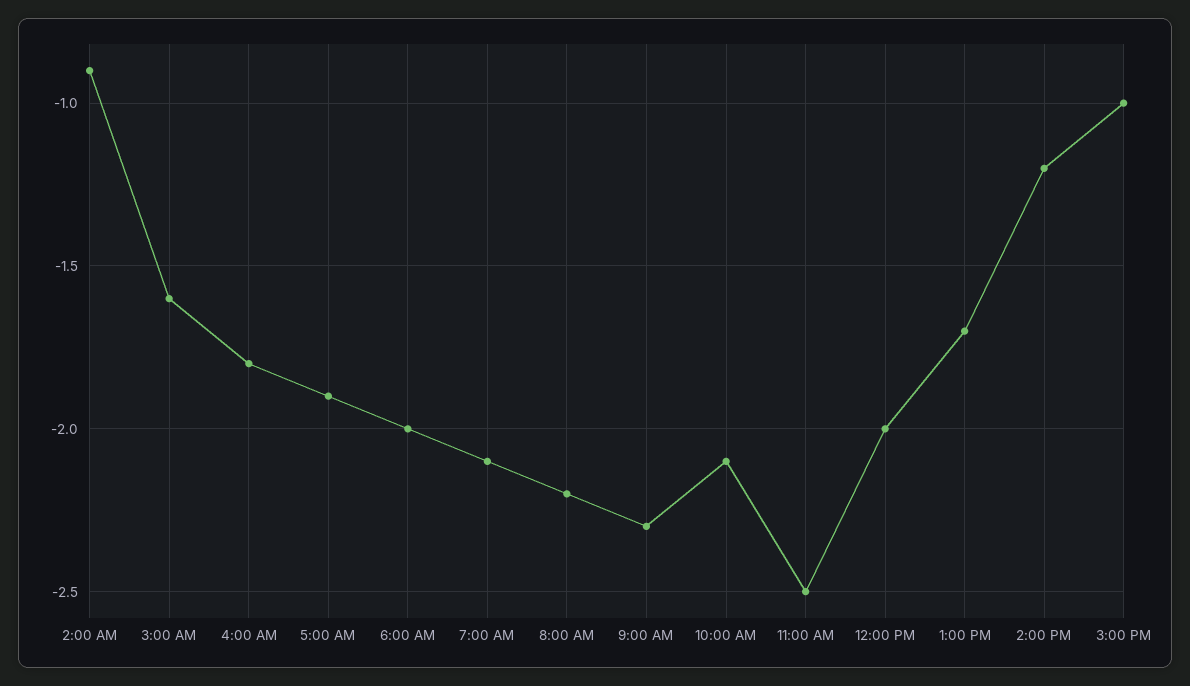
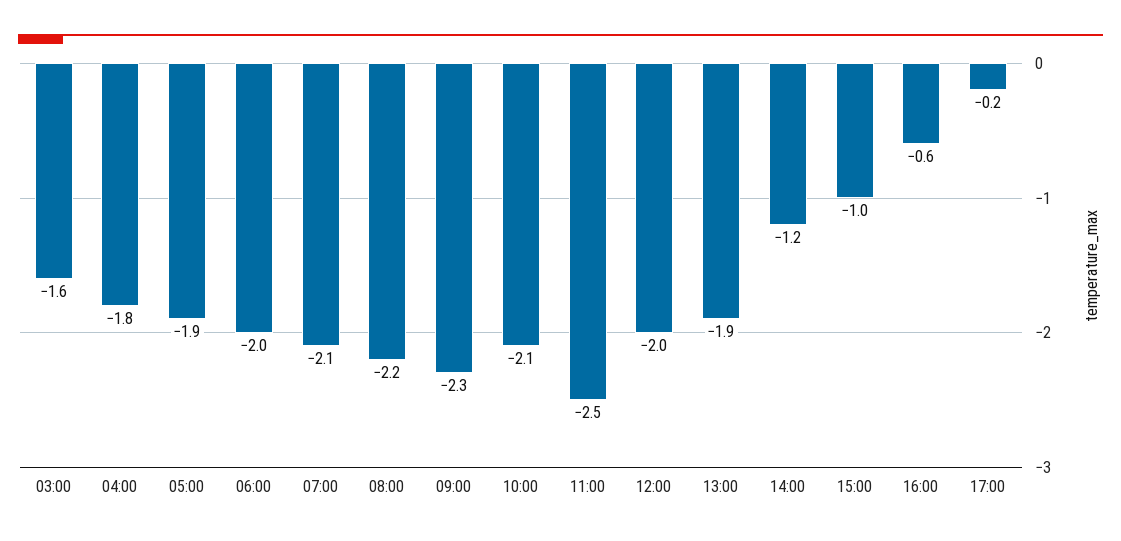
2:00 AM: -0.9 -> none
1:00 PM: -1.7 -> -1.9
16:00: none -> -0.6
17:00: none -> -0.2

